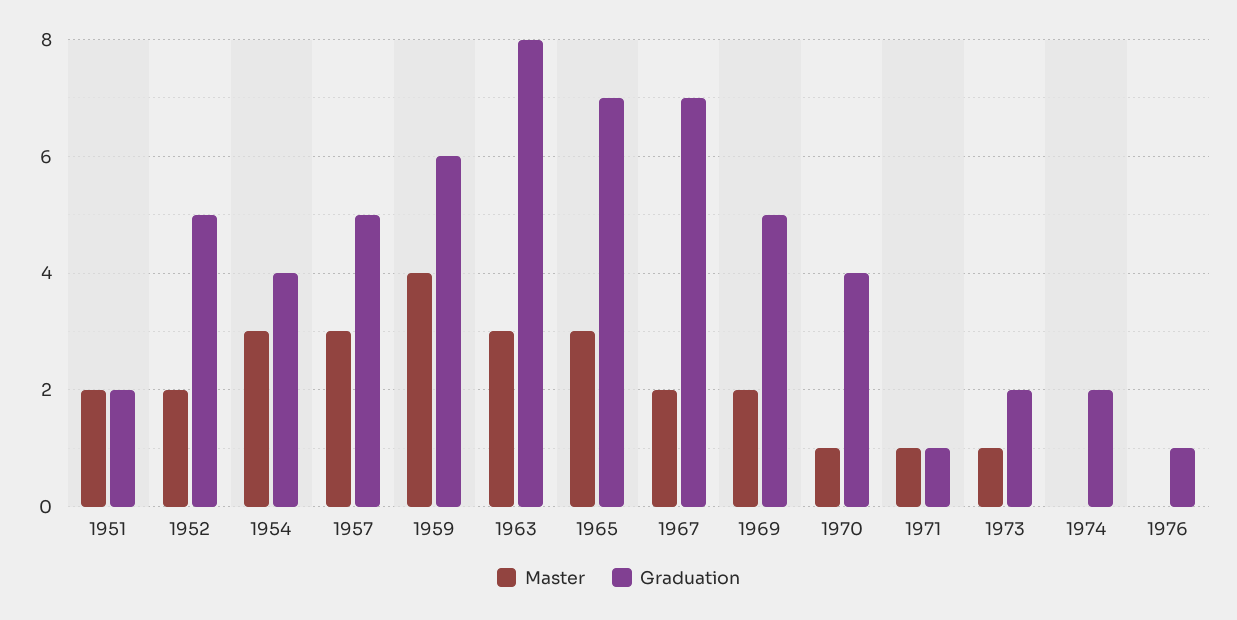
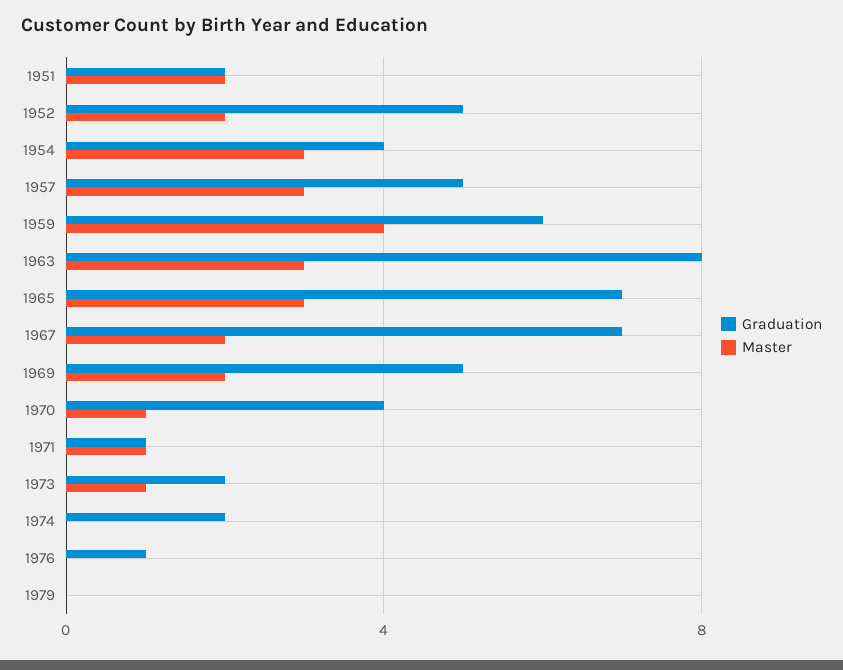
Graduation, 1979: none -> 0
Master, 1979: none -> 0

